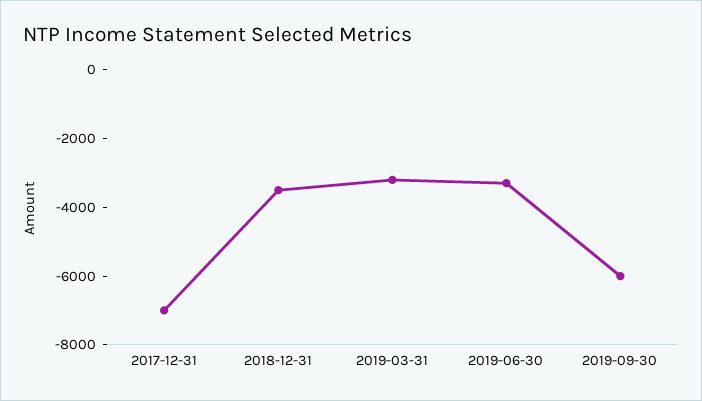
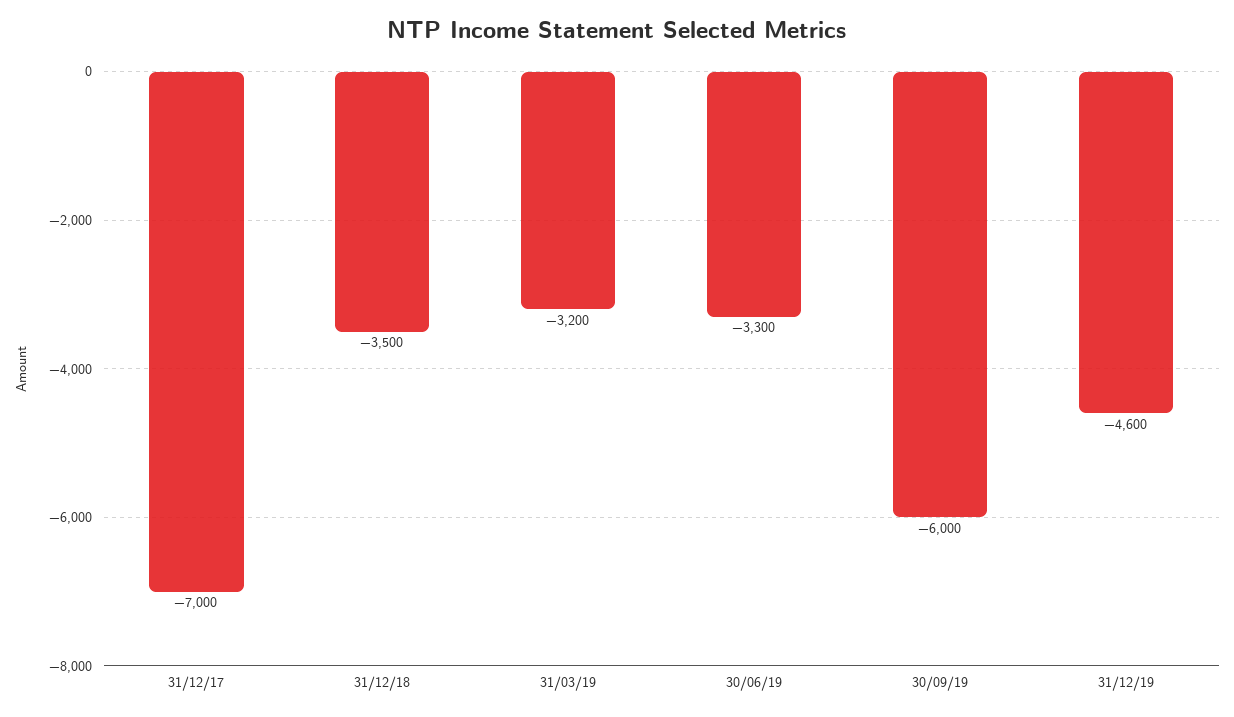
31/12/19: none -> -4600

